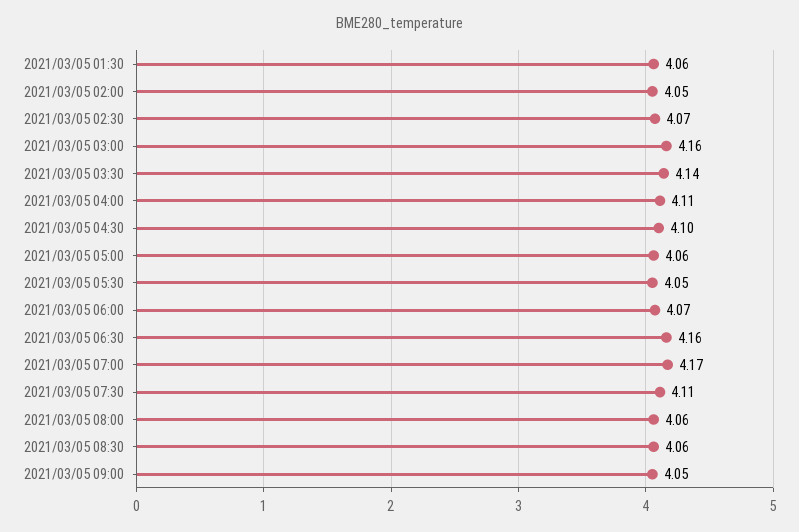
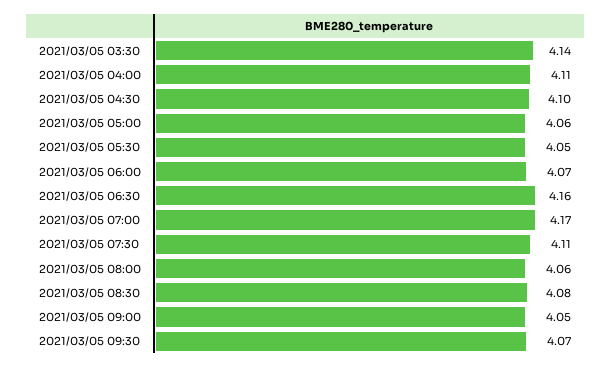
2021/03/05 01:30: 4.06 -> none
2021/03/05 02:00: 4.05 -> none
2021/03/05 02:30: 4.07 -> none
2021/03/05 03:00: 4.16 -> none
2021/03/05 08:30: 4.06 -> 4.08
2021/03/05 09:30: none -> 4.07

